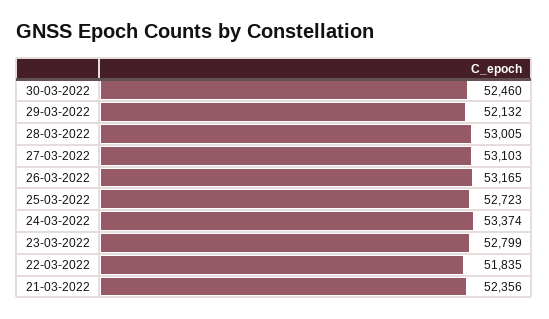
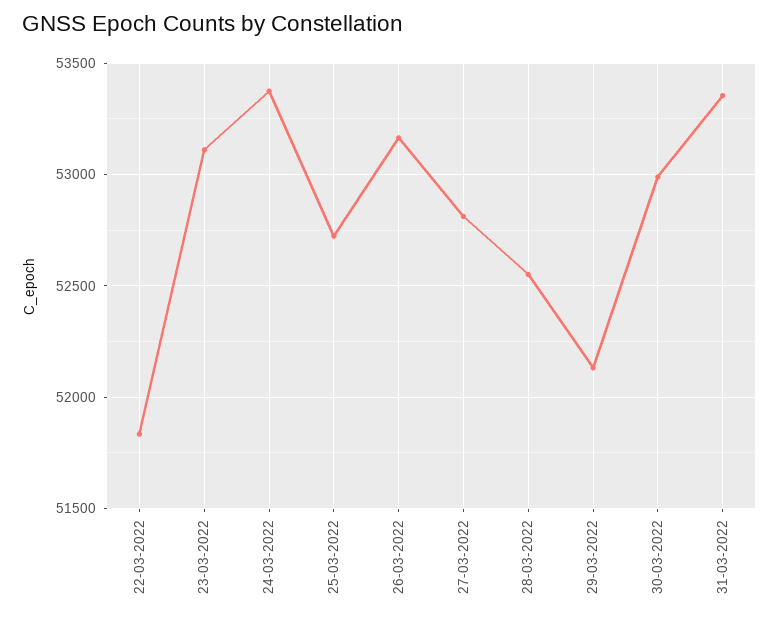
30-03-2022: 52460 -> 53000
28-03-2022: 53005 -> 52550
27-03-2022: 53103 -> 52800
23-03-2022: 52799 -> 53100
21-03-2022: 52356 -> none
31-03-2022: none -> 53350

